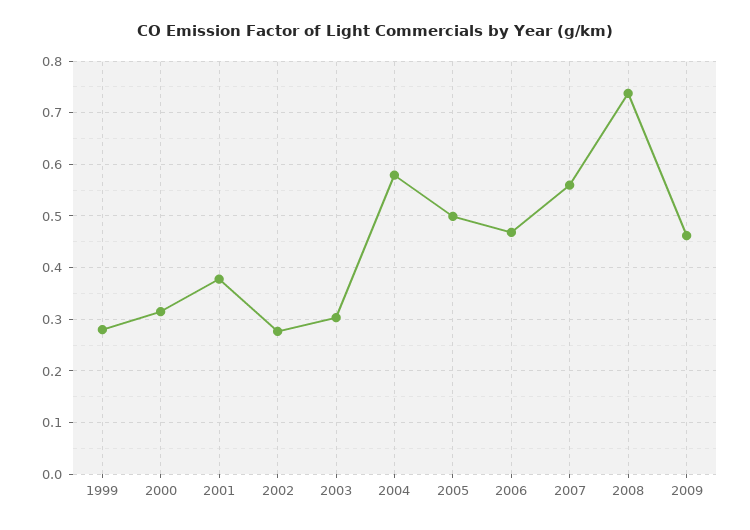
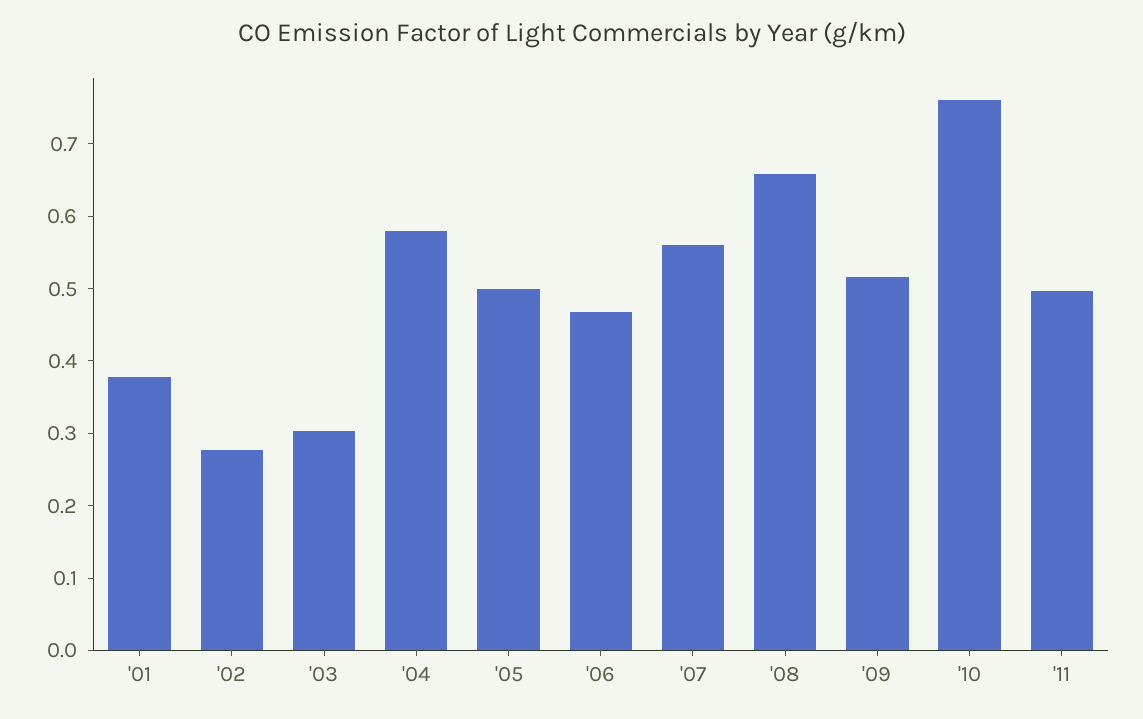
1999: 0.28 -> none
2000: 0.32 -> none
2008: 0.74 -> 0.66
2009: 0.46 -> 0.52
'10: none -> 0.76
'11: none -> 0.5

